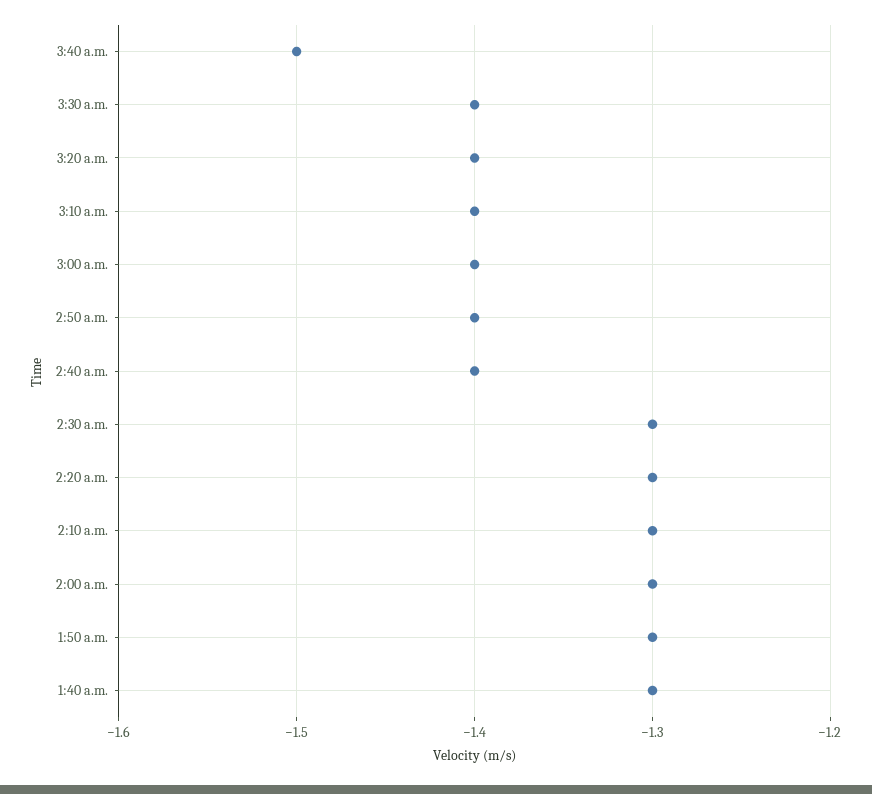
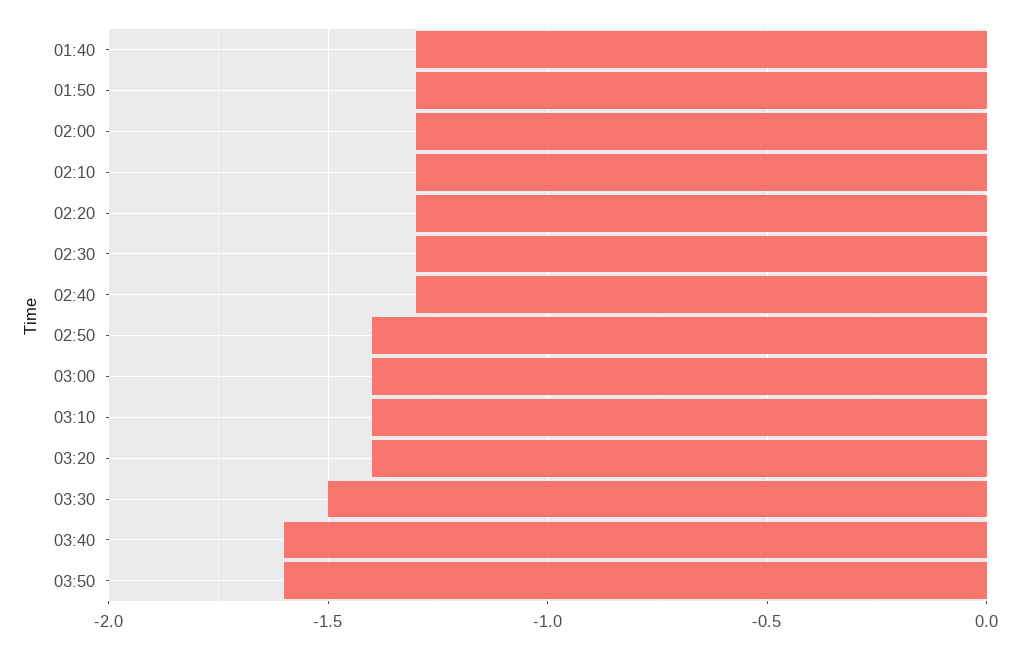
3:40 a.m.: -1.5 -> -1.6
3:30 a.m.: -1.4 -> -1.5
2:40 a.m.: -1.4 -> -1.3
03:50: none -> -1.6

